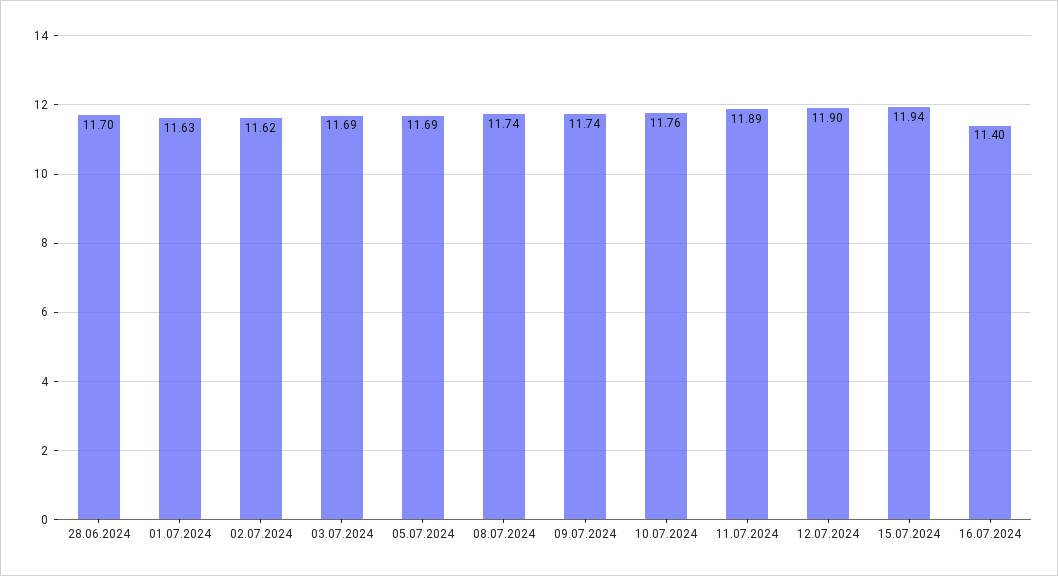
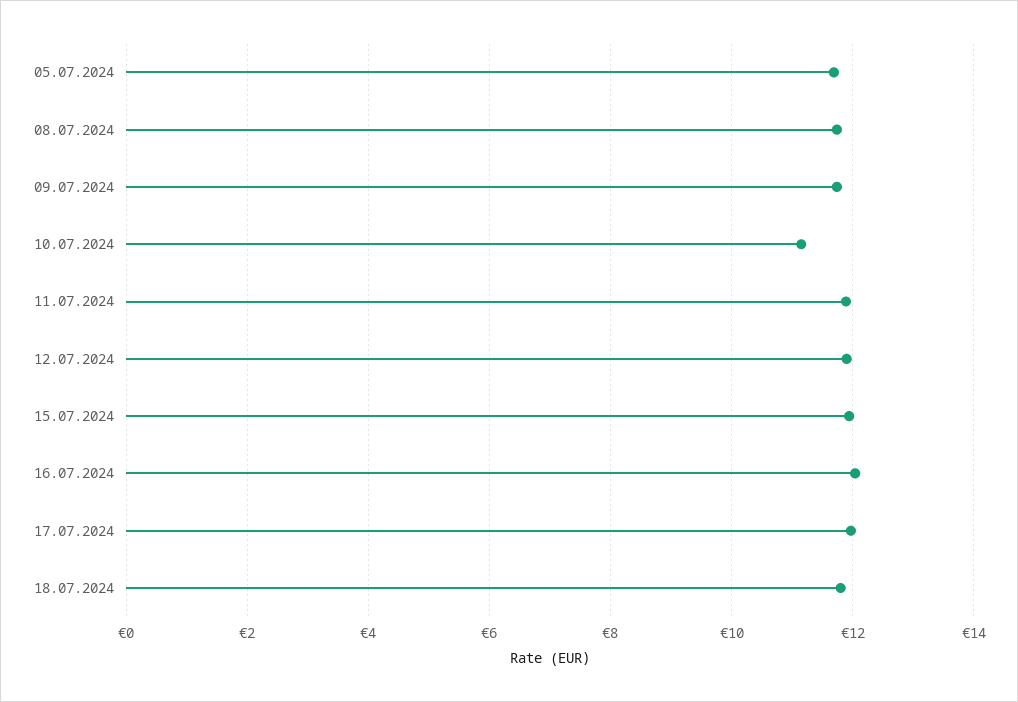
28.06.2024: 11.7 -> none
01.07.2024: 11.63 -> none
02.07.2024: 11.62 -> none
03.07.2024: 11.69 -> none
10.07.2024: 11.76 -> 11.2
16.07.2024: 11.4 -> 12
17.07.2024: none -> 12
18.07.2024: none -> 11.8

